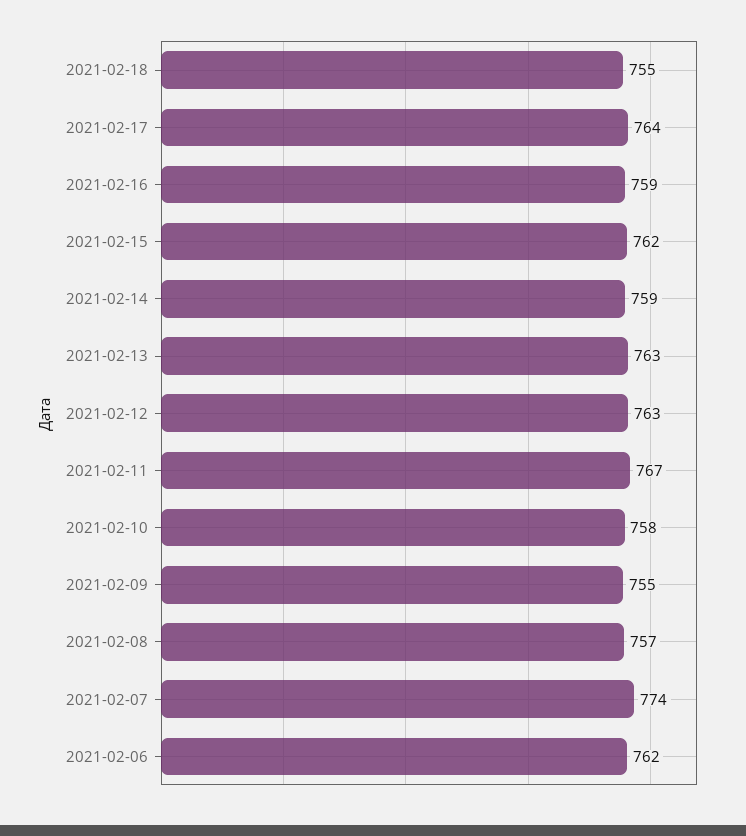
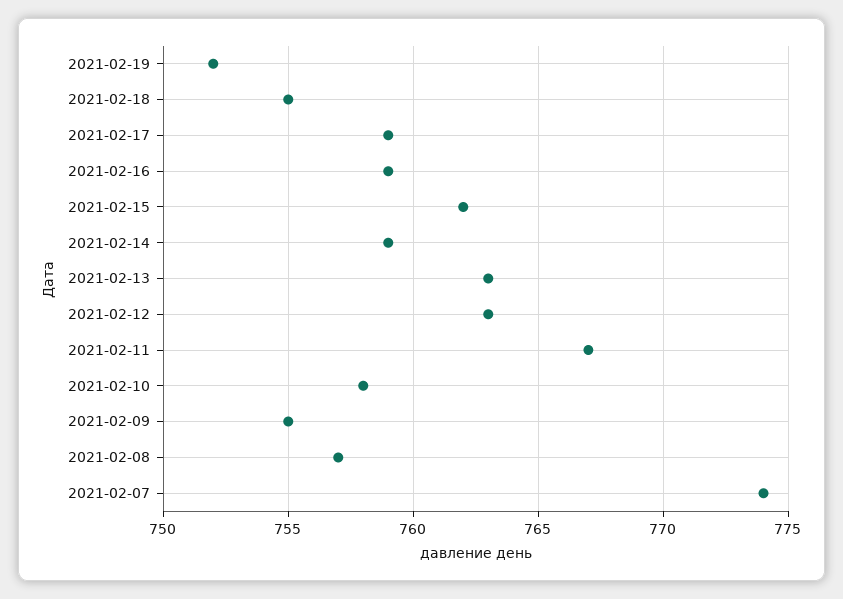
2021-02-17: 764 -> 759
2021-02-06: 762 -> none
2021-02-19: none -> 752

